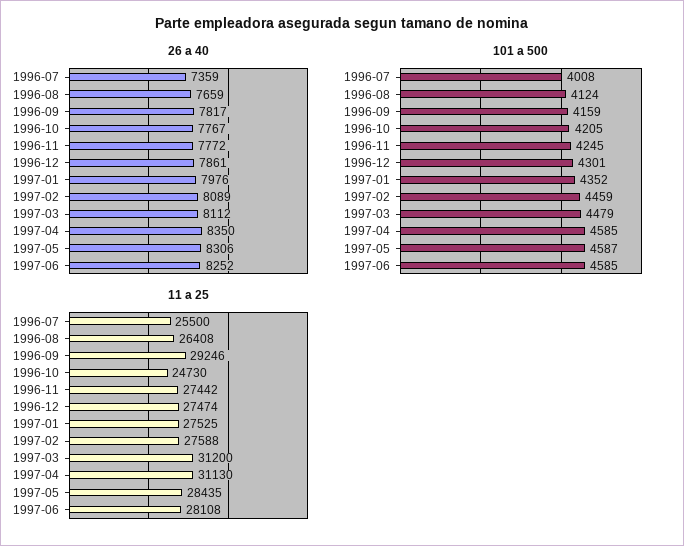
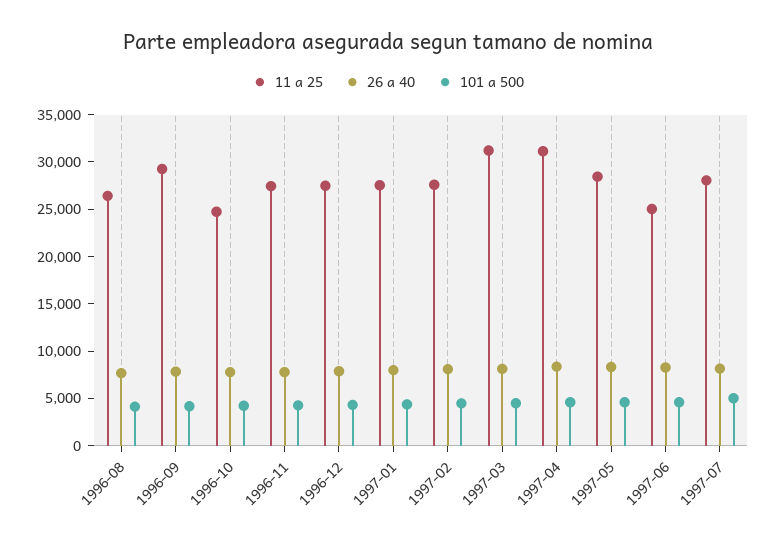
26 a 40, 1996-07: 7359 -> none
101 a 500, 1996-07: 4008 -> none
11 a 25, 1996-07: 25500 -> none
11 a 25, 1997-06: 28108 -> 25000
11 a 25, 1997-07: none -> 28000
26 a 40, 1997-07: none -> 8000
101 a 500, 1997-07: none -> 5000

